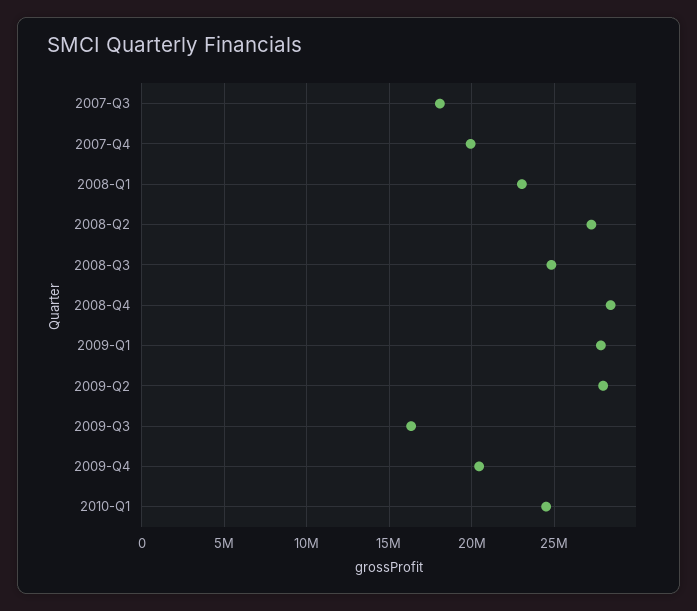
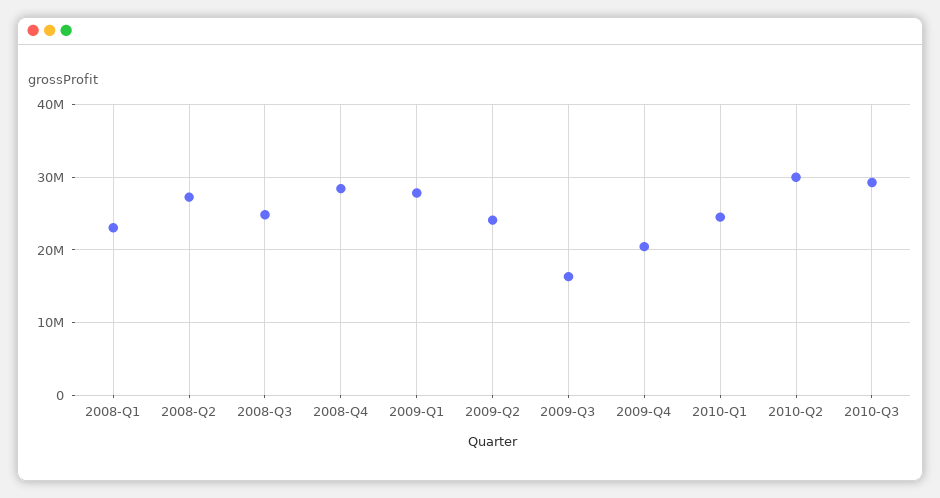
2007-Q3: 18000000 -> none
2007-Q4: 20000000 -> none
2009-Q2: 28000000 -> 24000000
2010-Q2: none -> 30000000
2010-Q3: none -> 29000000

